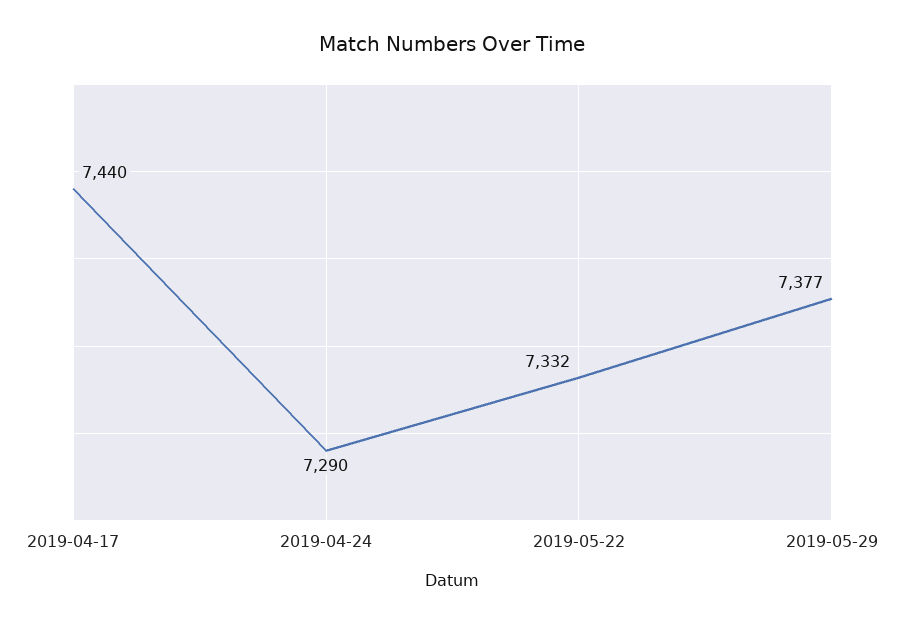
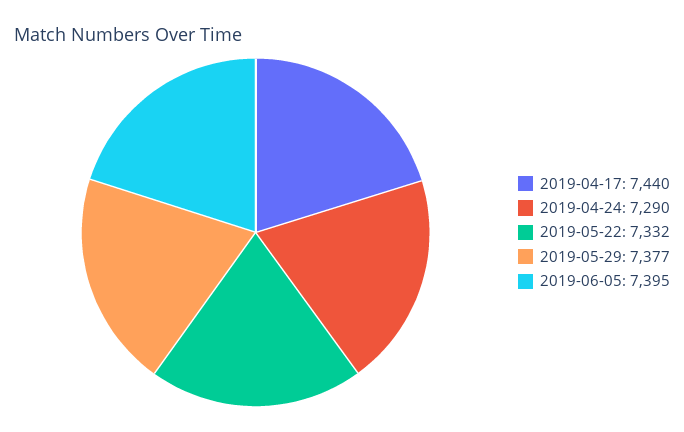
2019-06-05: none -> 7395

